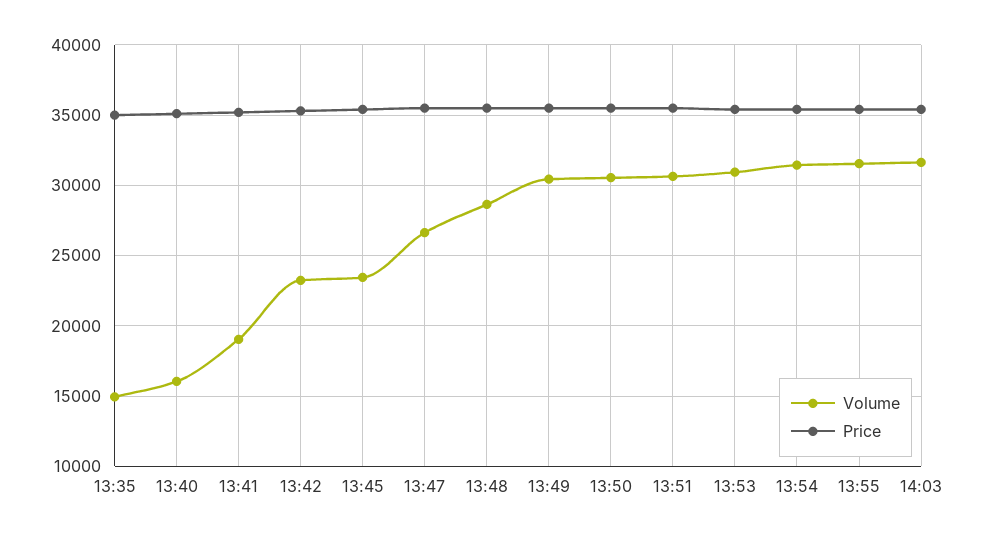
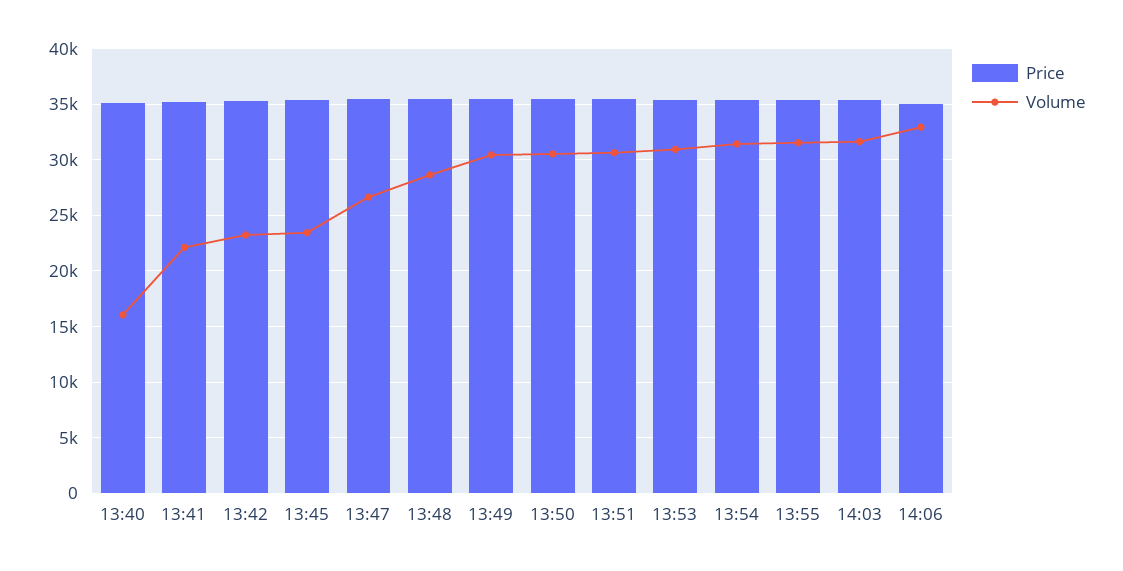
Volume, 13:35: 15000 -> none
Price, 13:35: 35000 -> none
Volume, 13:41: 19000 -> 22000
Price, 14:06: none -> 35000
Volume, 14:06: none -> 33000

